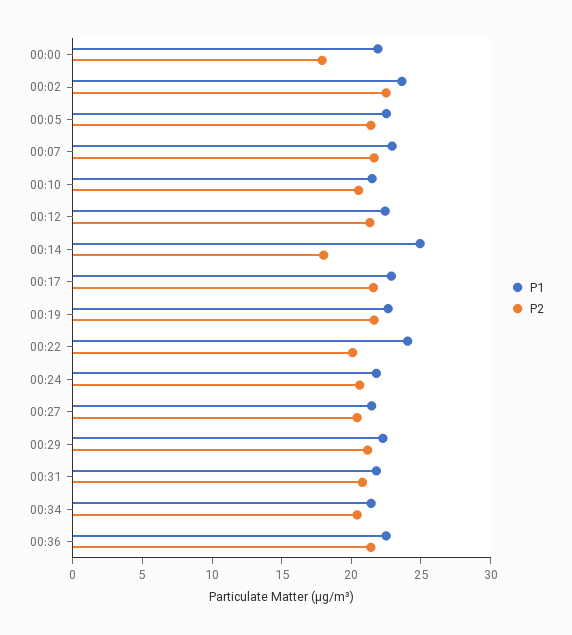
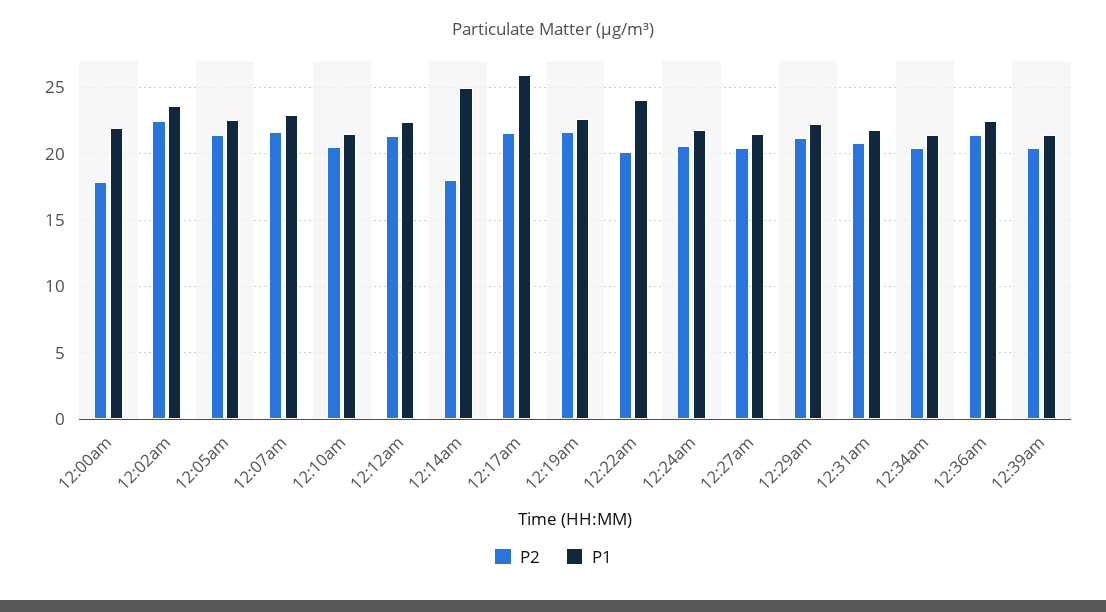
P1, 00:17: 23 -> 26
P2, 12:39am: none -> 20.5
P1, 12:39am: none -> 21.5

